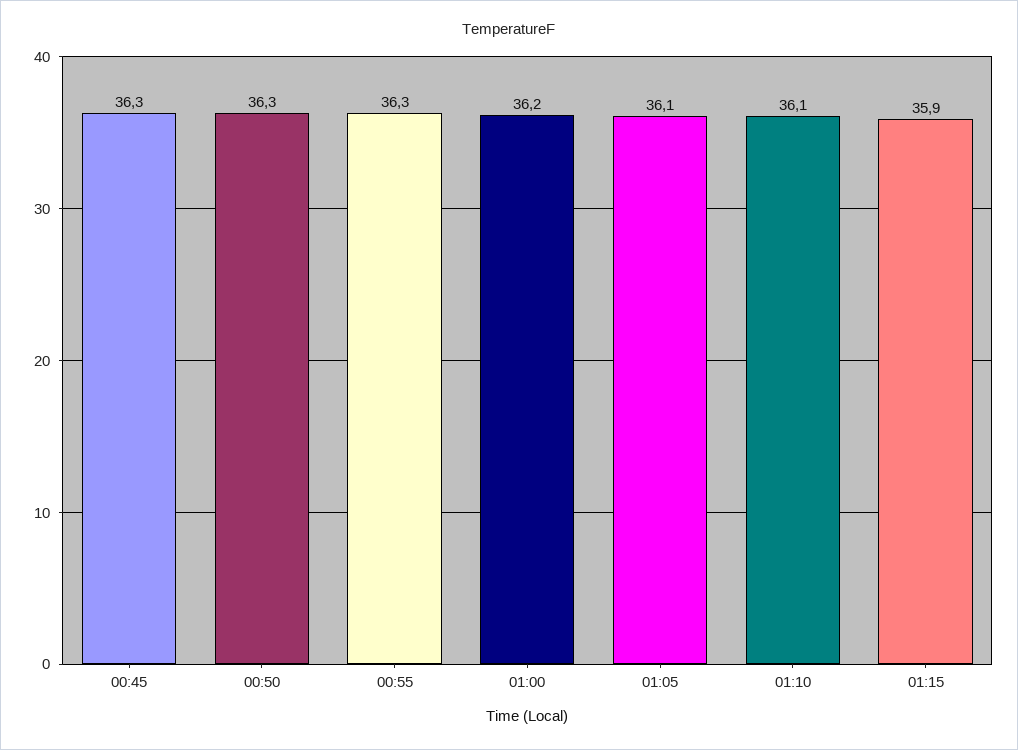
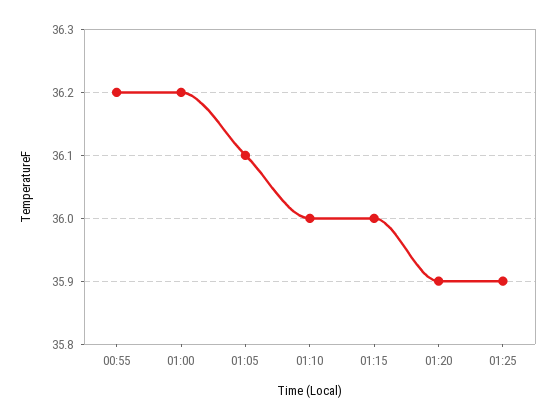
00:45: 36.3 -> none
00:50: 36.3 -> none
00:55: 36.3 -> 36.2
01:10: 36.1 -> 36
01:15: 35.9 -> 36
01:20: none -> 35.9
01:25: none -> 35.9

